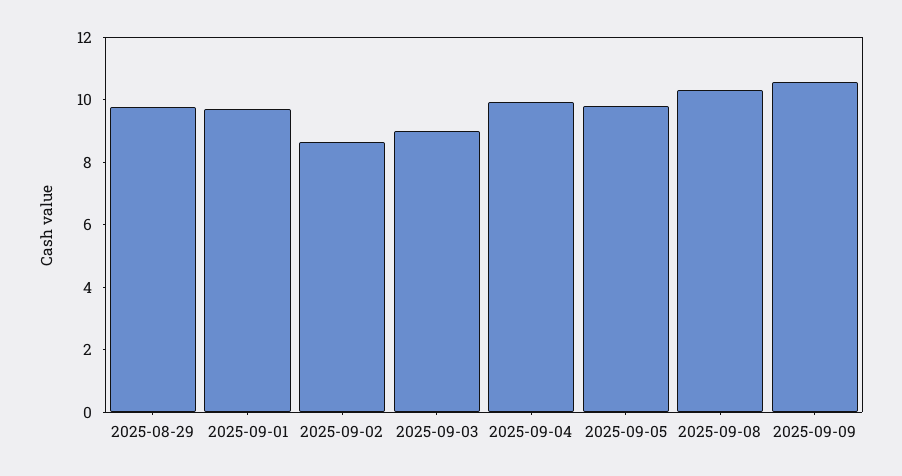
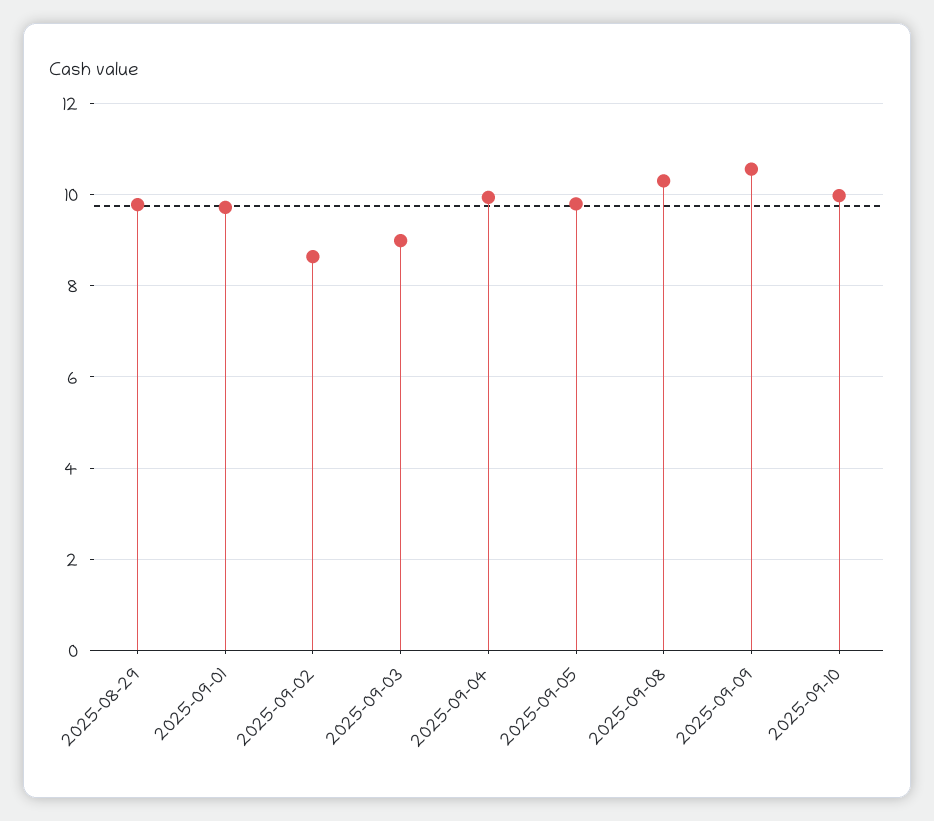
2025-09-10: none -> 10

